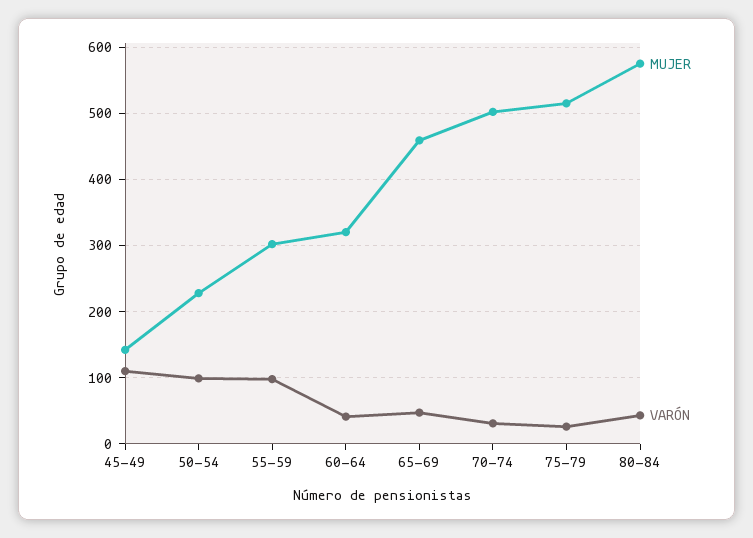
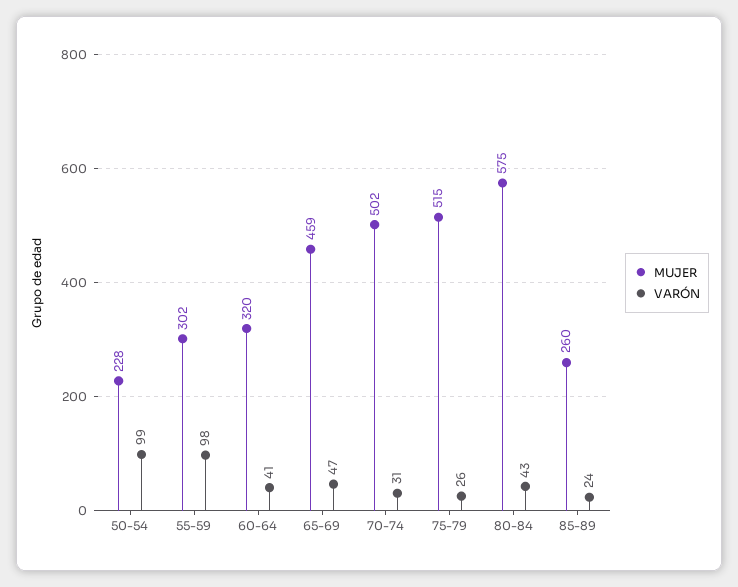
MUJER, 45-49: 140 -> none
VARÓN, 45-49: 110 -> none
MUJER, 85-89: none -> 260
VARÓN, 85-89: none -> 24

